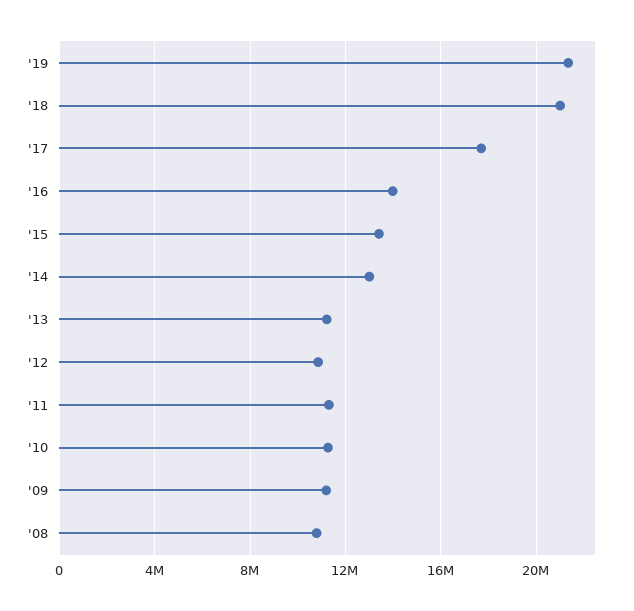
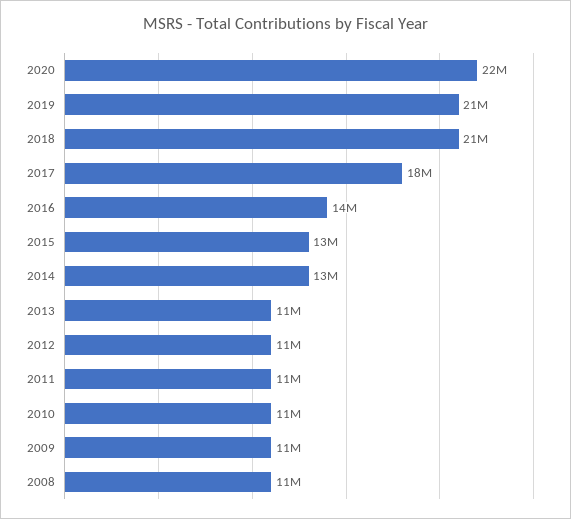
2020: none -> 22000000

